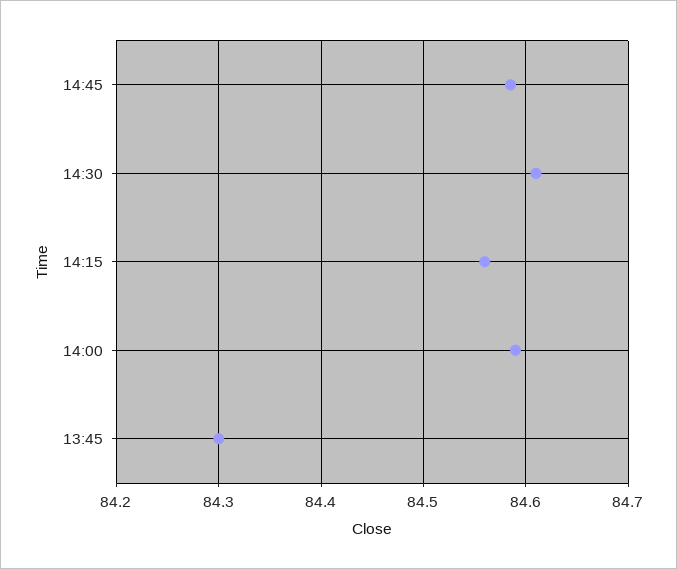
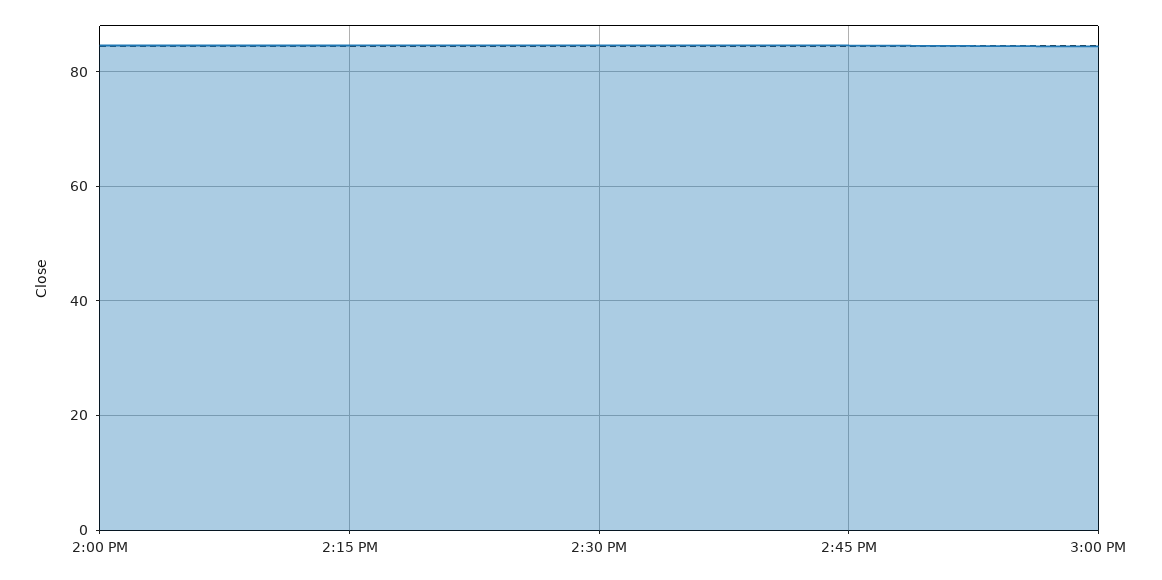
13:45: 84.3 -> none
3:00 PM: none -> 84

